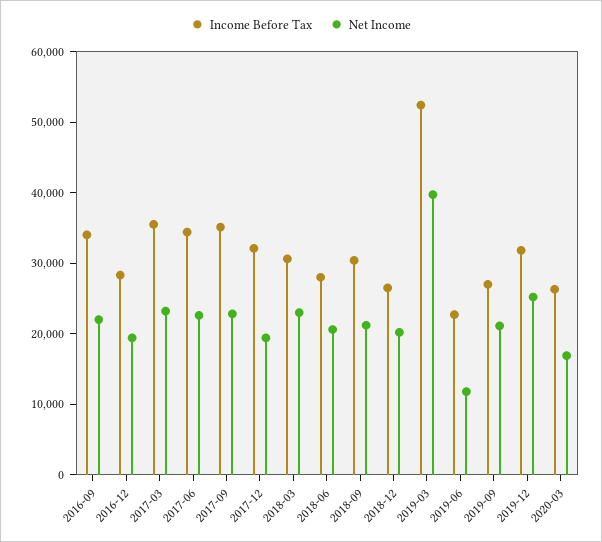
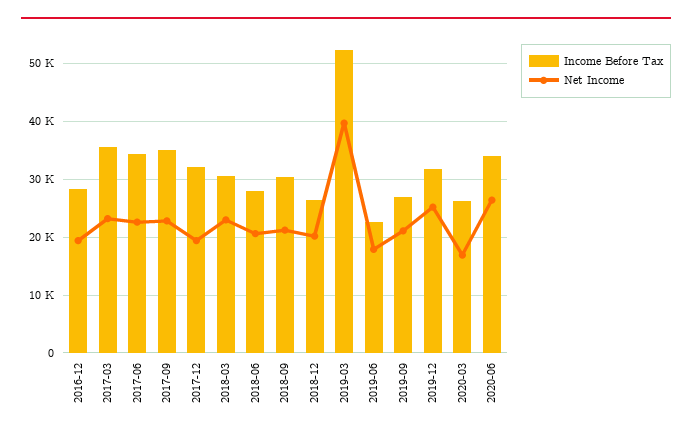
Income Before Tax, 2016-09: 34000 -> none
Net Income, 2016-09: 22000 -> none
Net Income, 2019-06: 12000 -> 18000
Income Before Tax, 2020-06: none -> 34000
Net Income, 2020-06: none -> 26000

